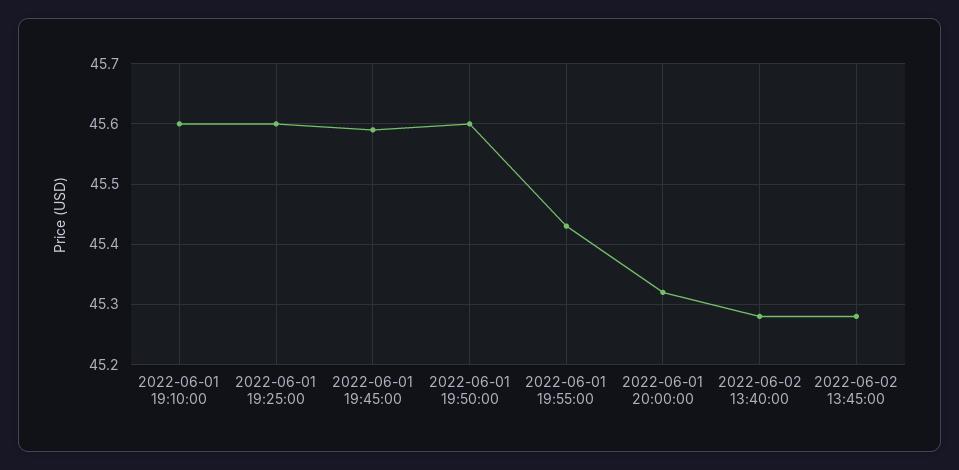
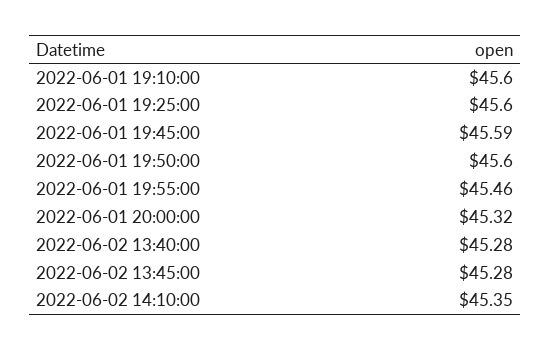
2022-06-01 19:55:00: 45.43 -> 45.46
2022-06-02 14:10:00: none -> 45.35

